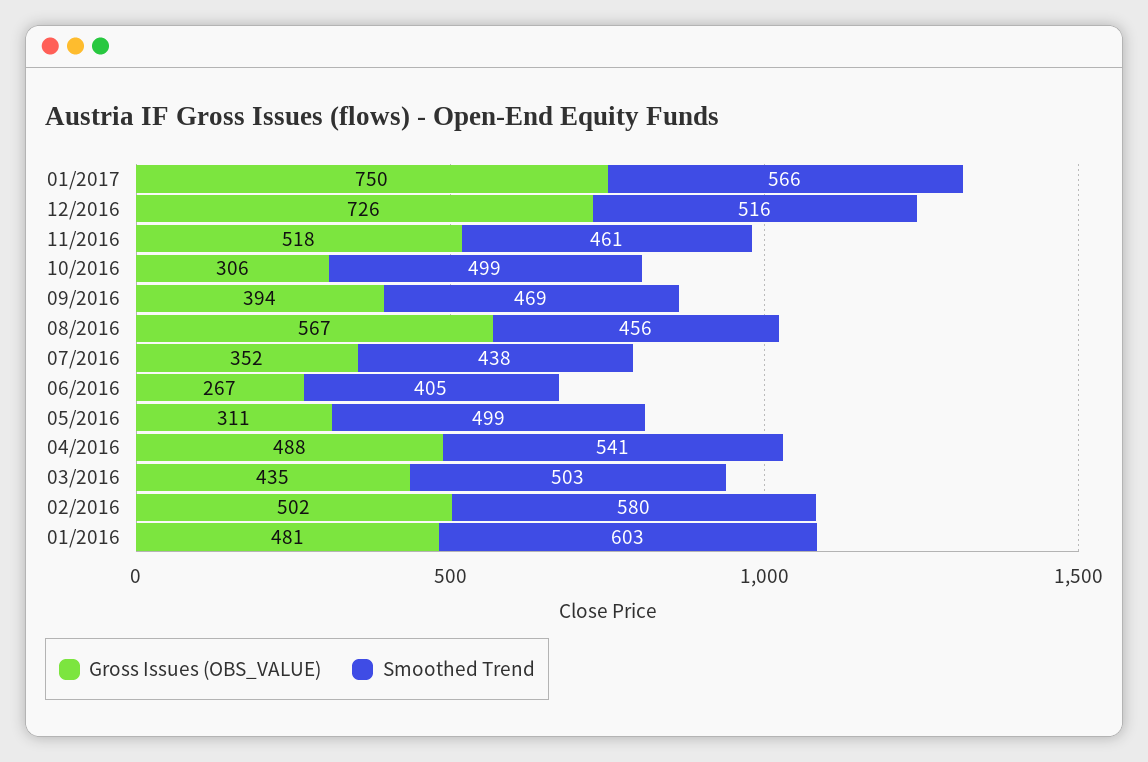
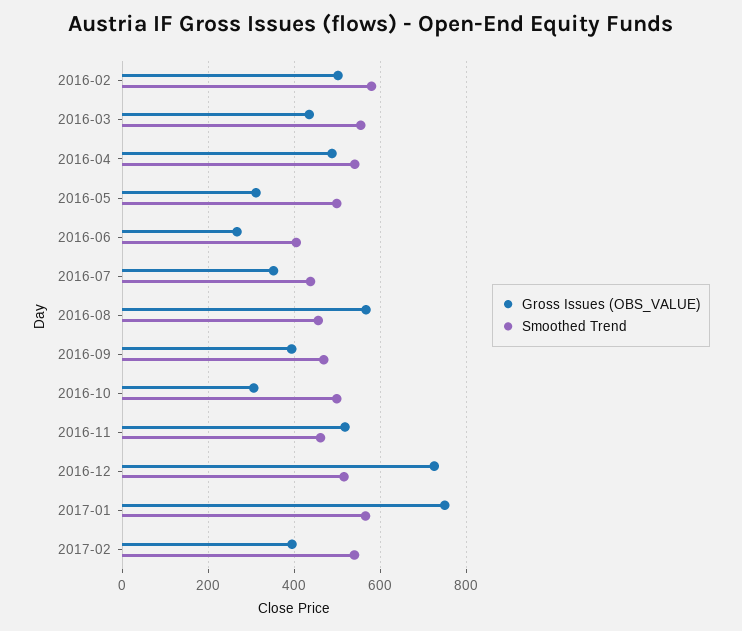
Smoothed Trend, 03/2016: 503 -> 560
Gross Issues (OBS_VALUE), 01/2016: 481 -> none
Smoothed Trend, 01/2016: 603 -> none
Gross Issues (OBS_VALUE), 2017-02: none -> 400
Smoothed Trend, 2017-02: none -> 540

